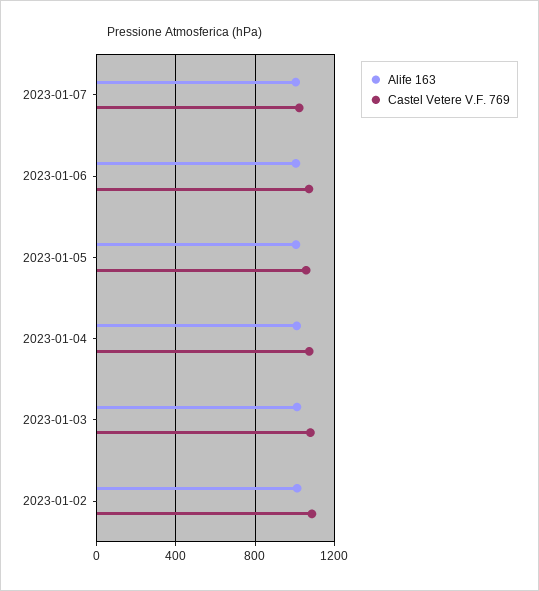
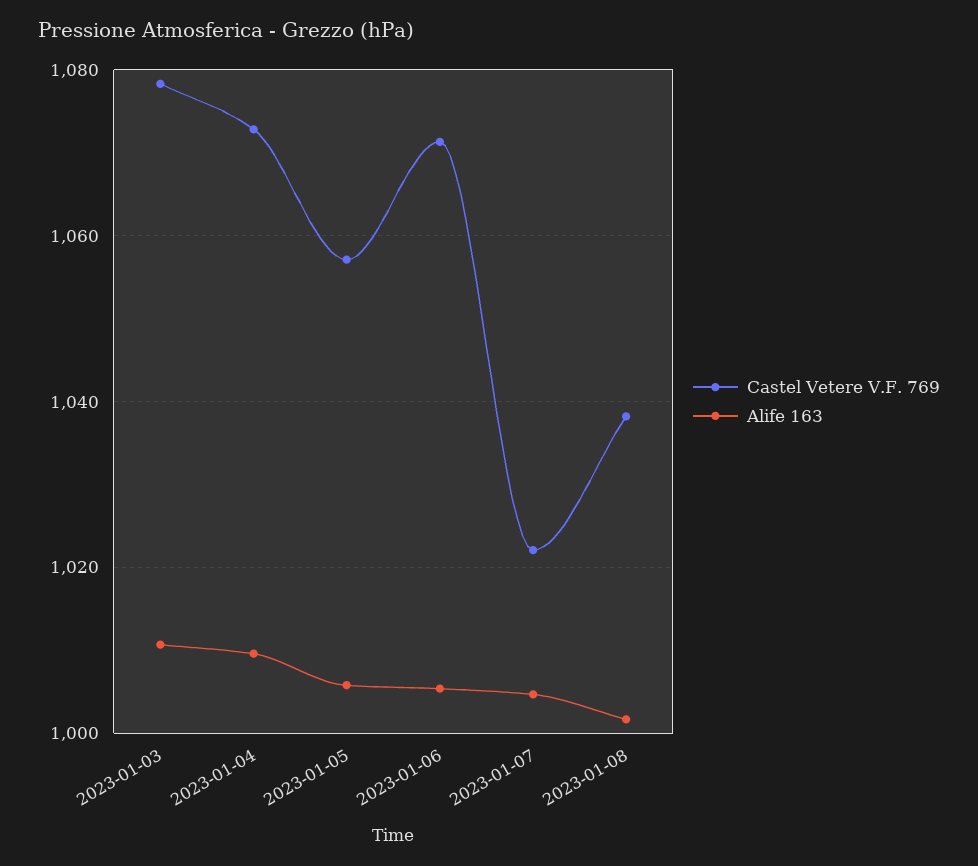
Alife 163, 2023-01-02: 1000 -> none
Castel Vetere V.F. 769, 2023-01-02: 1100 -> none
Castel Vetere V.F. 769, 2023-01-08: none -> 1038
Alife 163, 2023-01-08: none -> 1002

